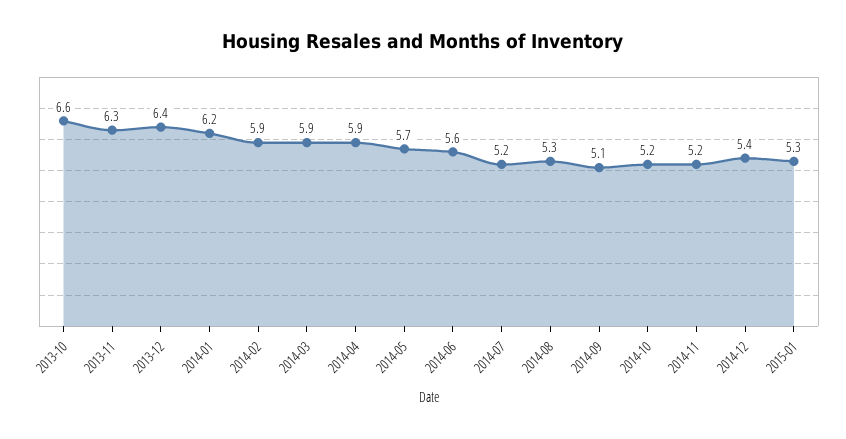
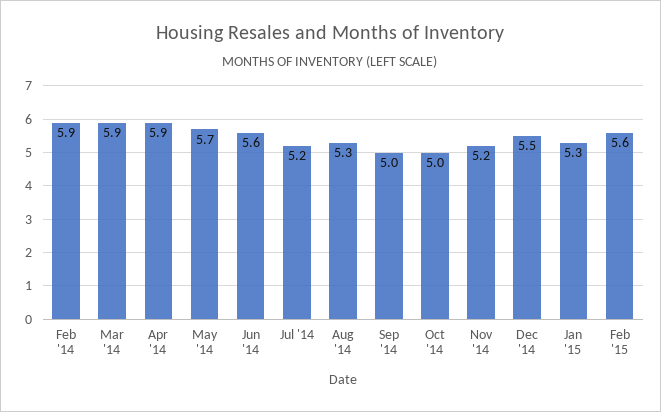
2013-10: 6.6 -> none
2013-11: 6.3 -> none
2013-12: 6.4 -> none
2014-01: 6.2 -> none
2014-09: 5.1 -> 5
2014-10: 5.2 -> 5
2014-12: 5.4 -> 5.5
Feb '15: none -> 5.6

